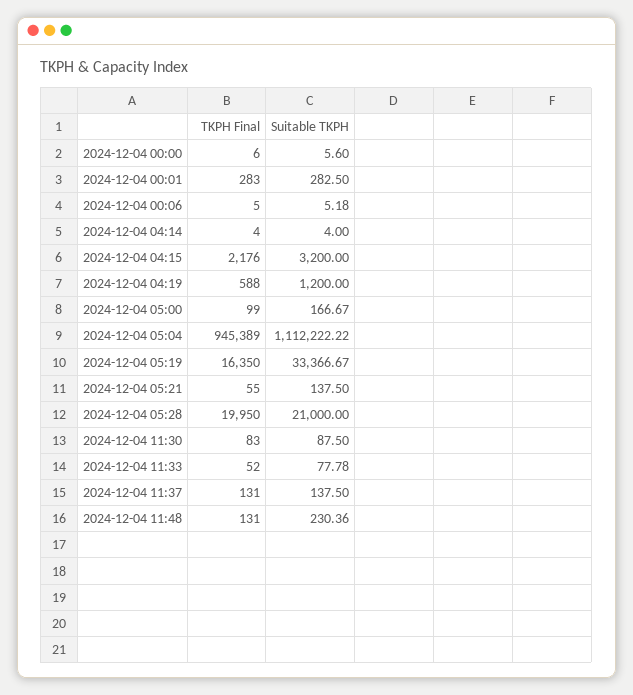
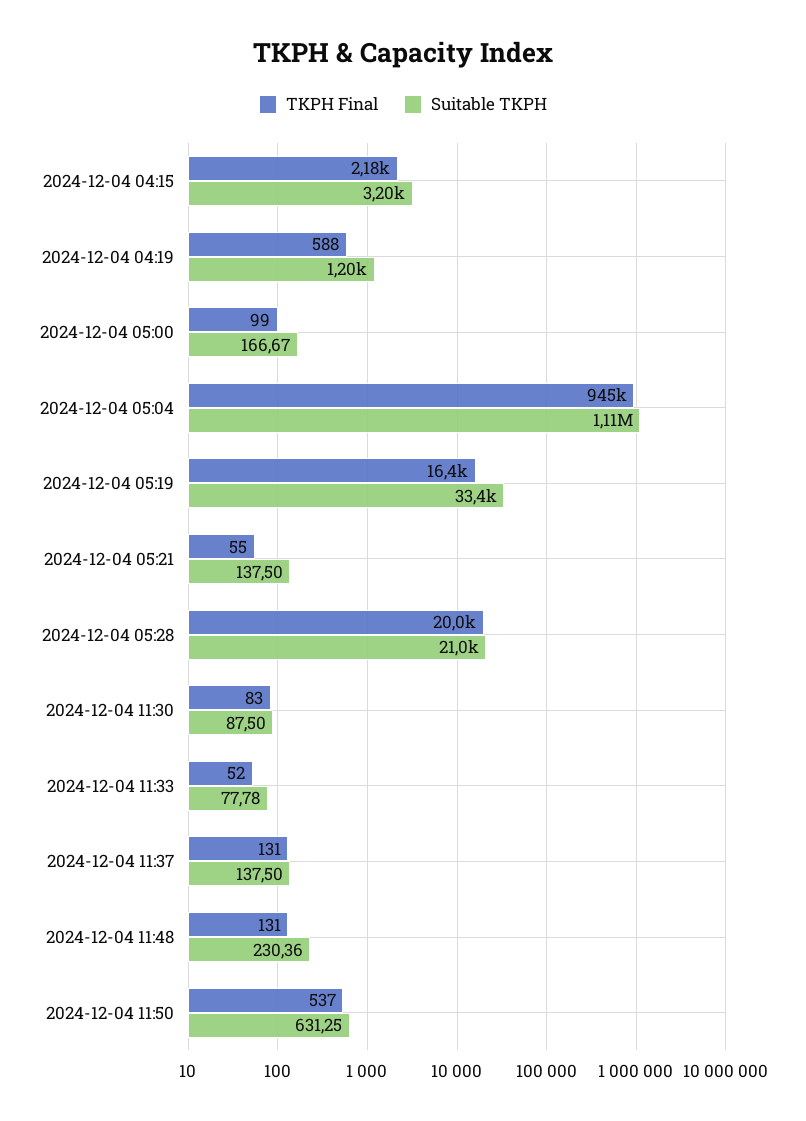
TKPH Final, 2024-12-04 00:00: 6 -> none
Suitable TKPH, 2024-12-04 00:00: 5.6 -> none
TKPH Final, 2024-12-04 00:01: 283 -> none
Suitable TKPH, 2024-12-04 00:01: 282.5 -> none
TKPH Final, 2024-12-04 00:06: 5 -> none
Suitable TKPH, 2024-12-04 00:06: 5.18 -> none
TKPH Final, 2024-12-04 04:14: 4 -> none
Suitable TKPH, 2024-12-04 04:14: 4 -> none
TKPH Final, 2024-12-04 11:50: none -> 537
Suitable TKPH, 2024-12-04 11:50: none -> 631.25

